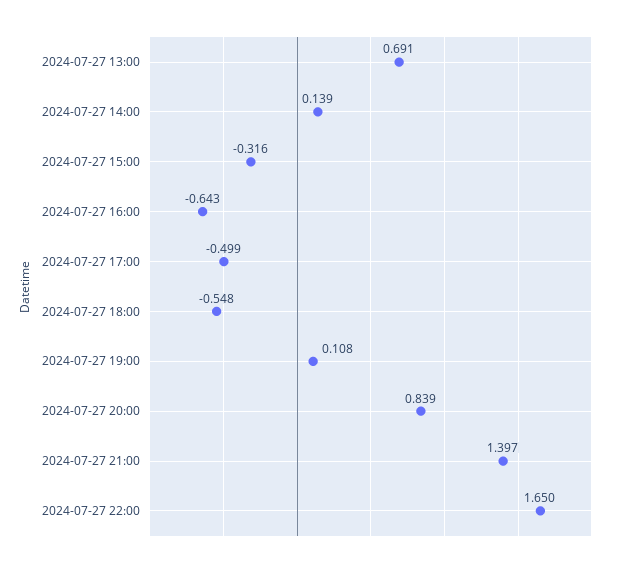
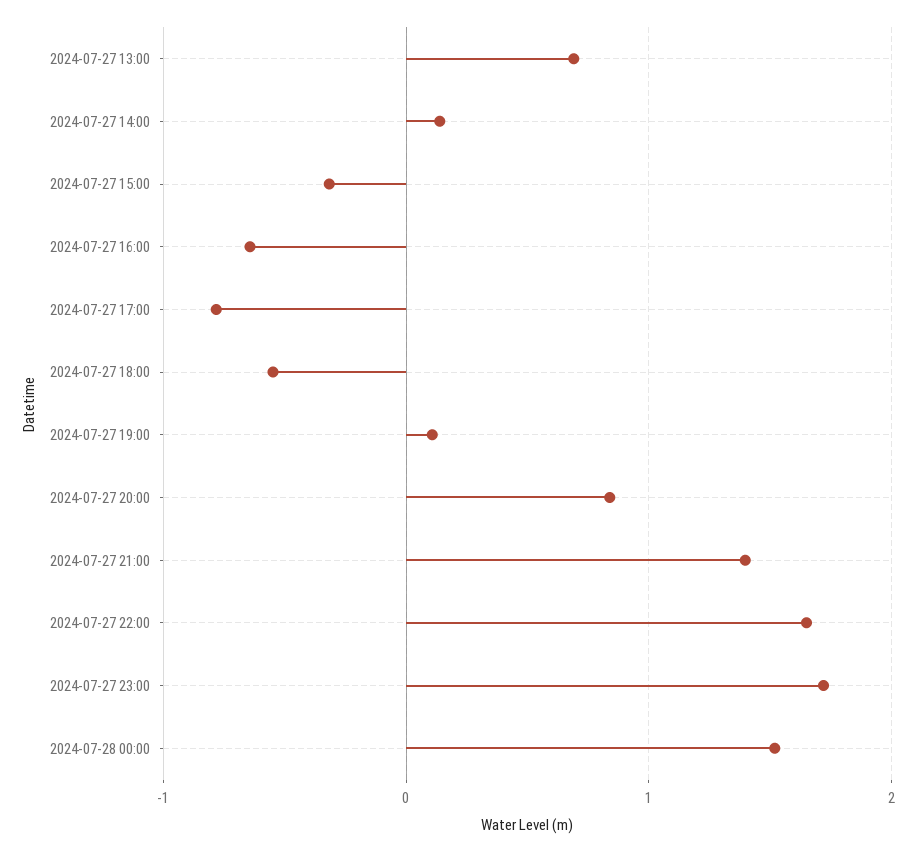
2024-07-27 17:00: -0.499 -> -0.8
2024-07-27 23:00: none -> 1.7
2024-07-28 00:00: none -> 1.5

